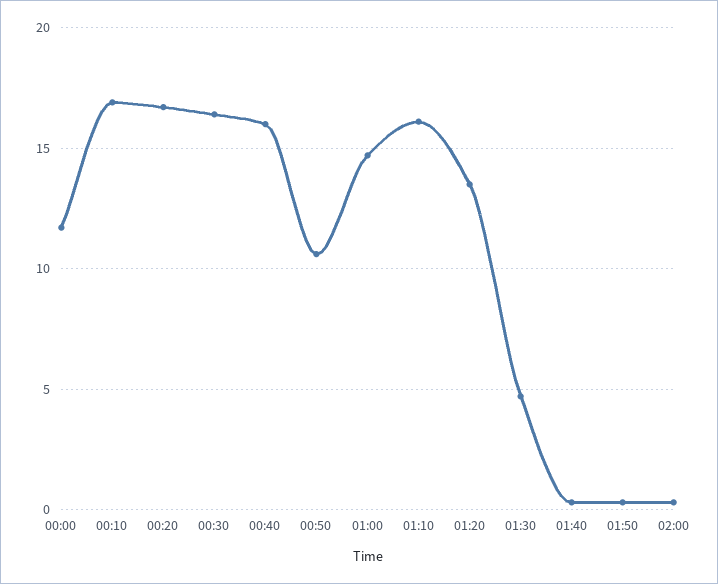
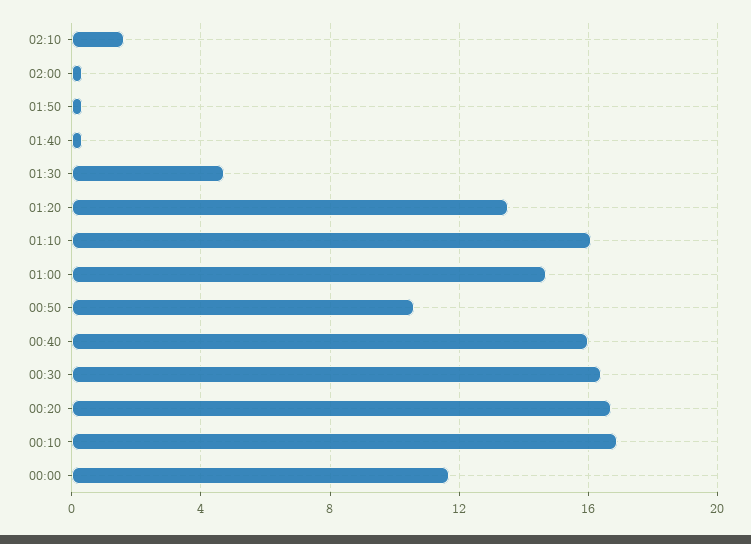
02:10: none -> 1.5

